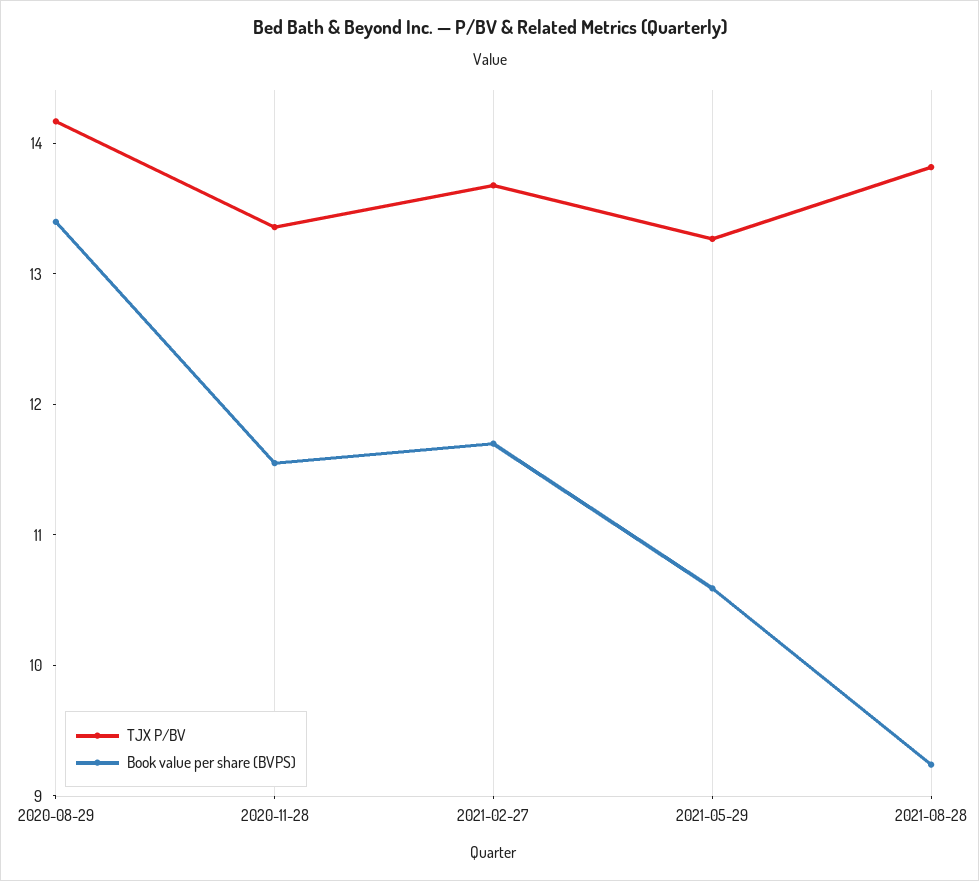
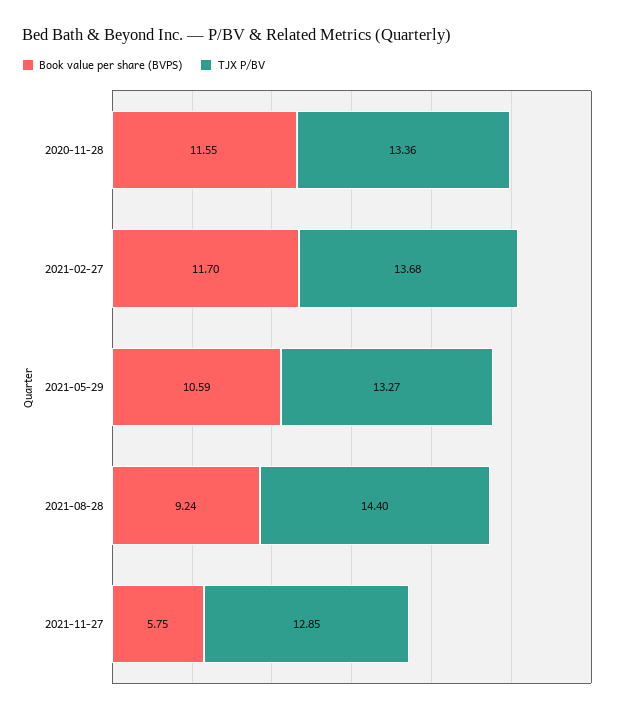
TJX P/BV, 2020-08-29: 14.2 -> none
Book value per share (BVPS), 2020-08-29: 13.4 -> none
TJX P/BV, 2021-08-28: 13.8 -> 14.4
Book value per share (BVPS), 2021-11-27: none -> 5.75
TJX P/BV, 2021-11-27: none -> 12.85

